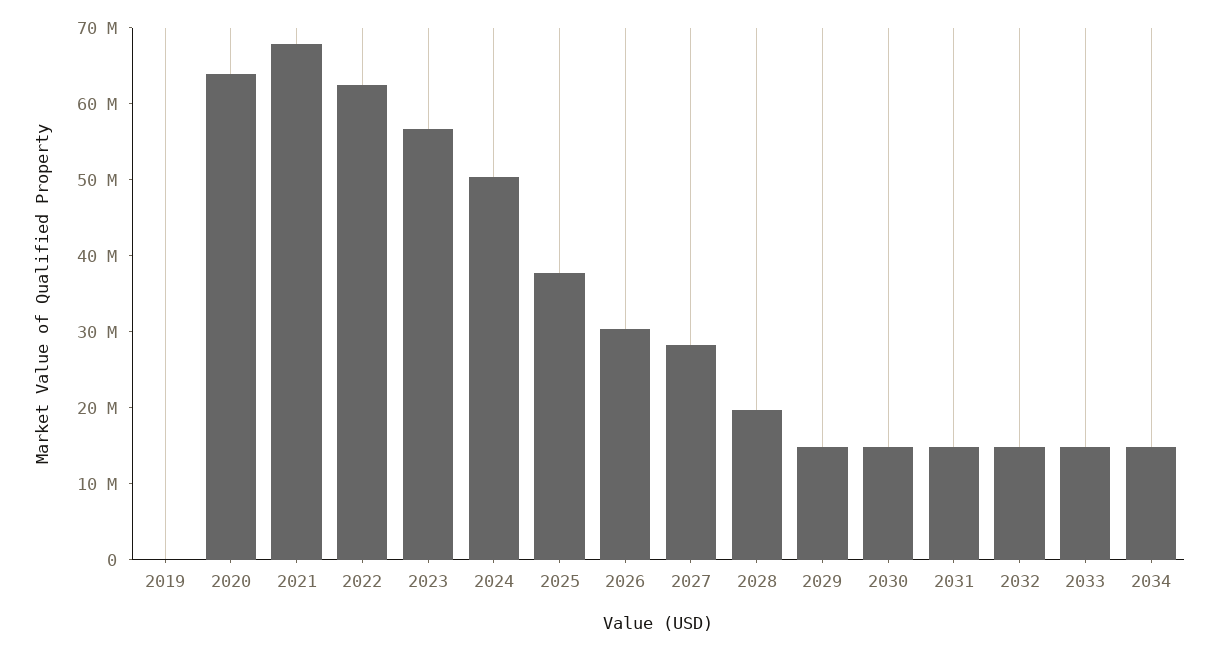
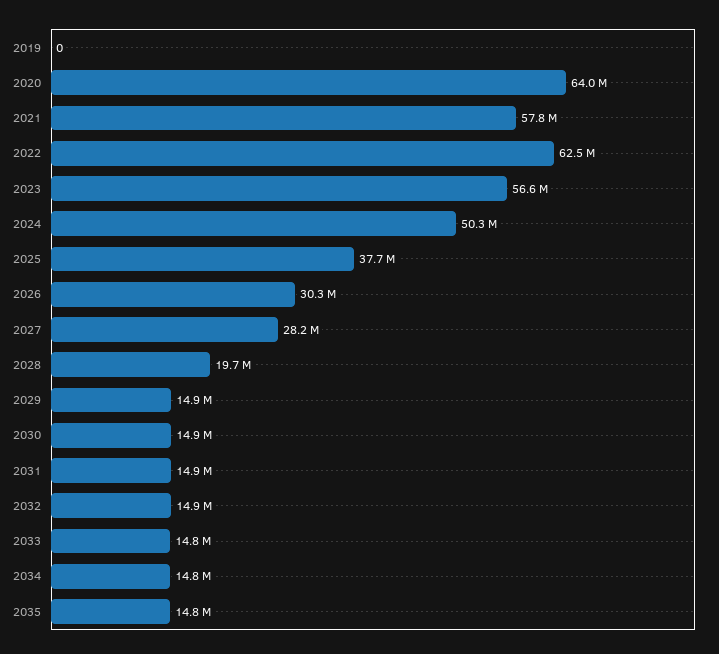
2021: 68000000 -> 57800000
2035: none -> 14800000

